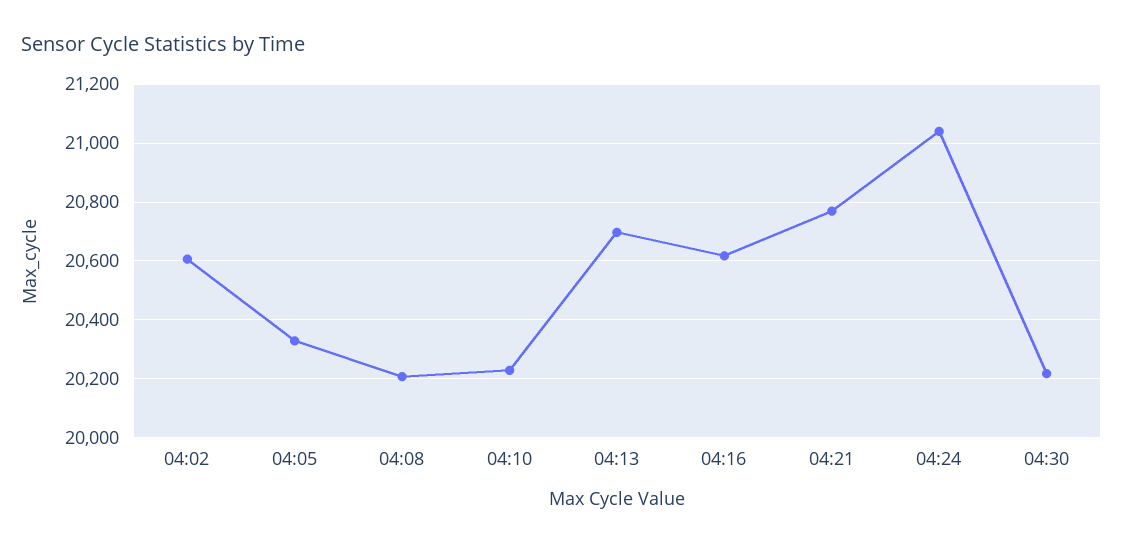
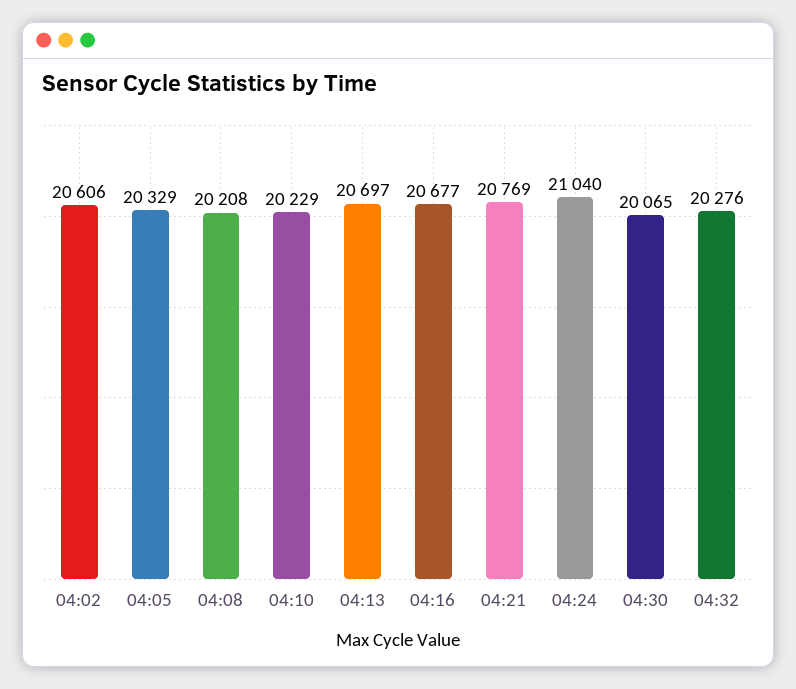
04:16: 20625 -> 20677
04:30: 20225 -> 20065
04:32: none -> 20276

